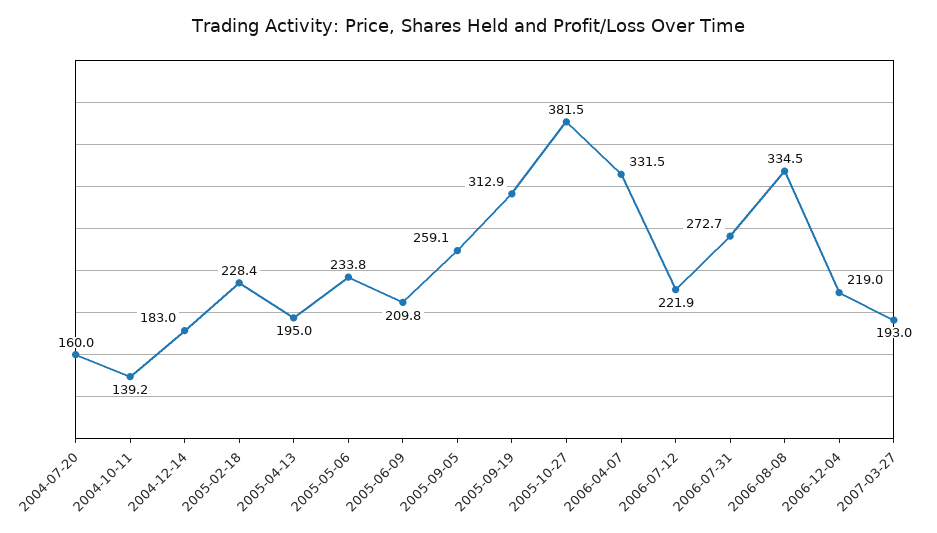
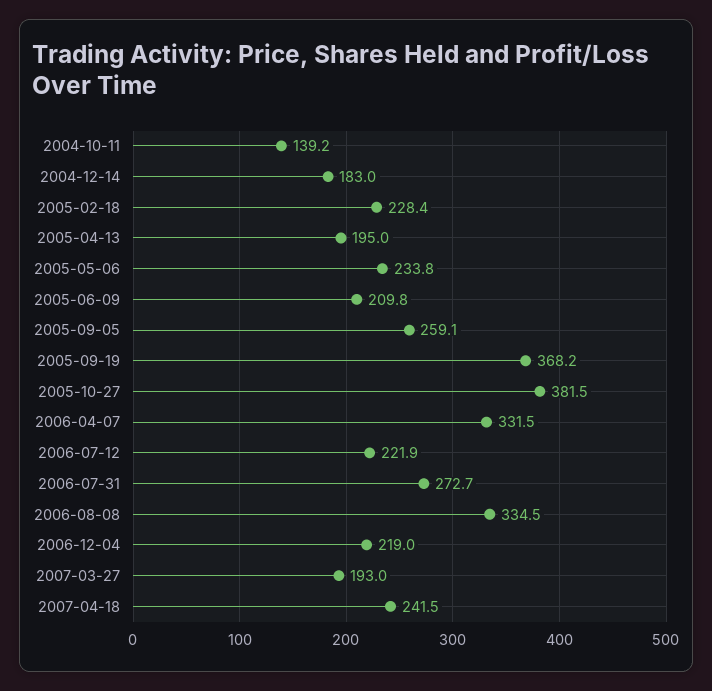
2004-07-20: 160 -> none
2005-09-19: 312.9 -> 368.2
2007-04-18: none -> 241.5

